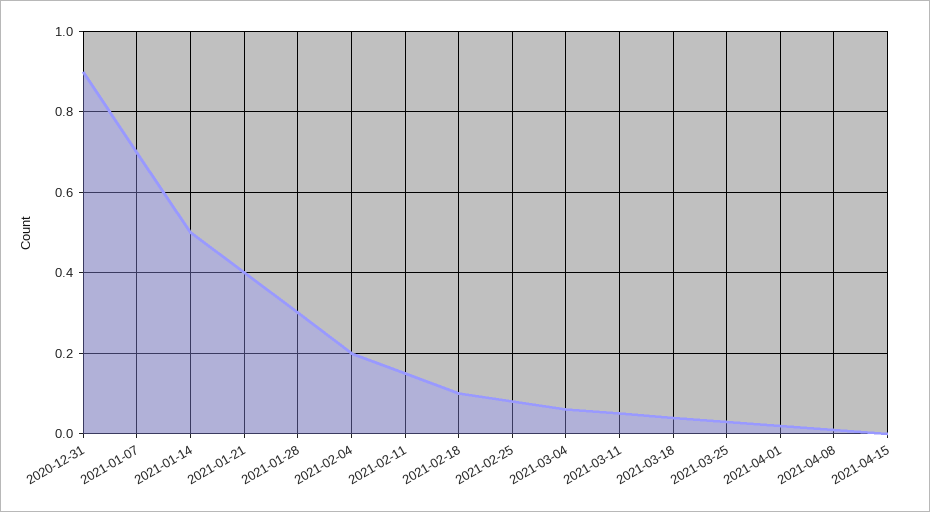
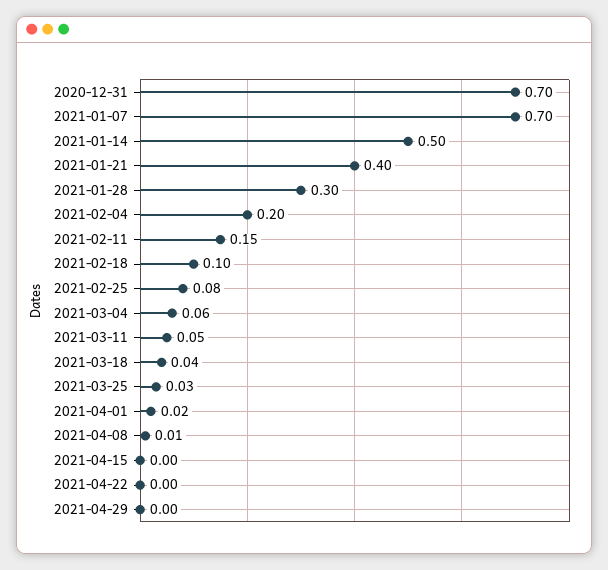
2020-12-31: 0.9 -> 0.7
2021-04-22: none -> 0
2021-04-29: none -> 0

